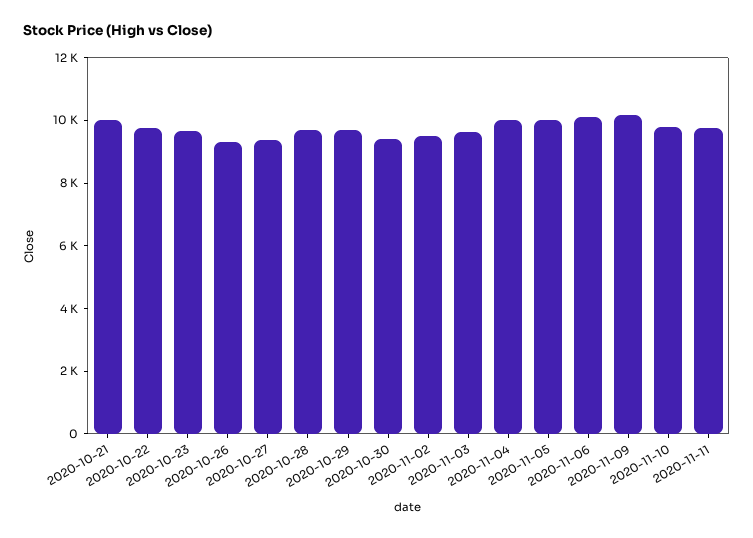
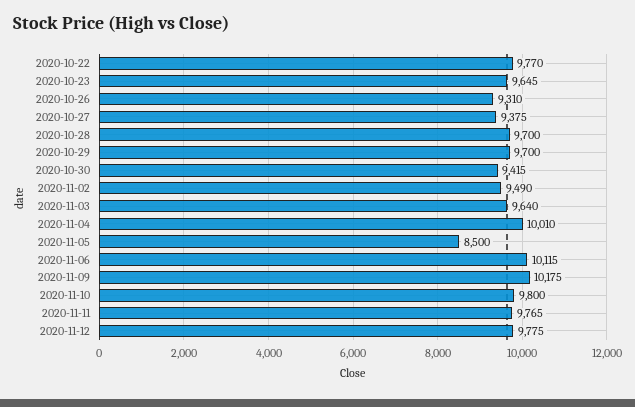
2020-10-21: 10000 -> none
2020-11-05: 10000 -> 8500
2020-11-12: none -> 9775

